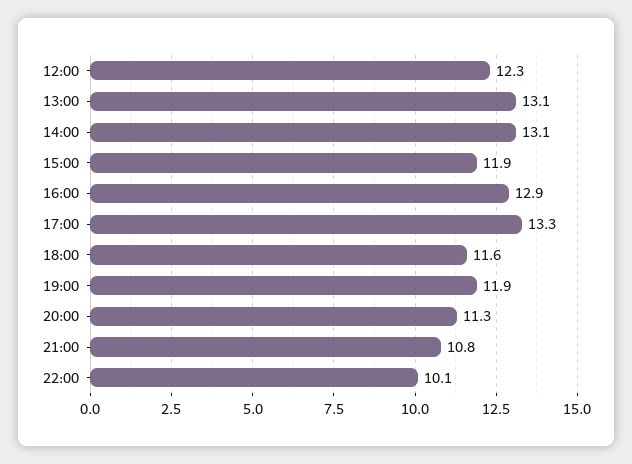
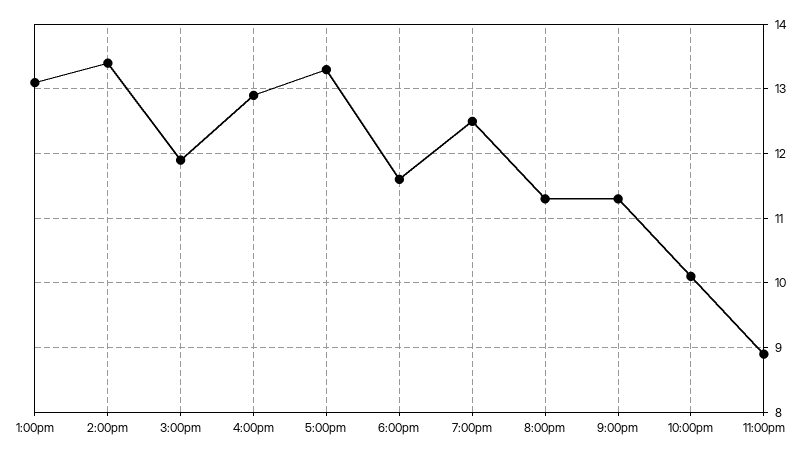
12:00: 12.3 -> none
14:00: 13.1 -> 13.4
19:00: 11.9 -> 12.5
21:00: 10.8 -> 11.3
11:00pm: none -> 8.9

